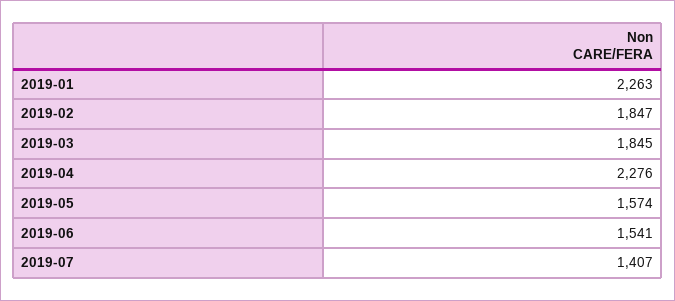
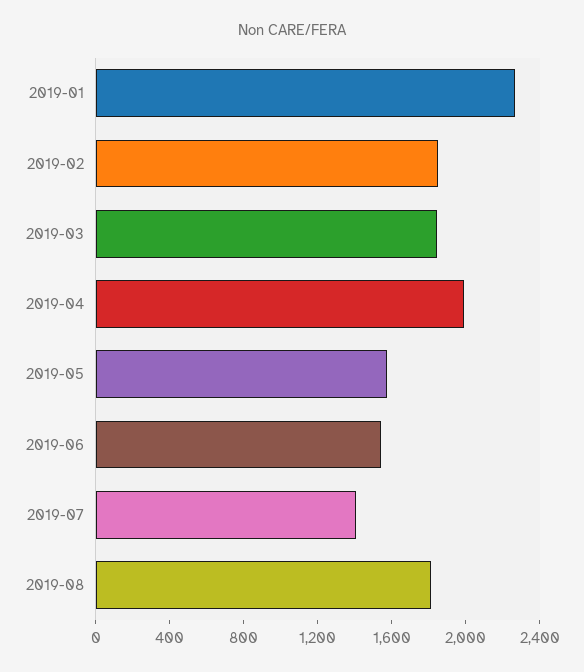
2019-04: 2276 -> 2000
2019-08: none -> 1800

